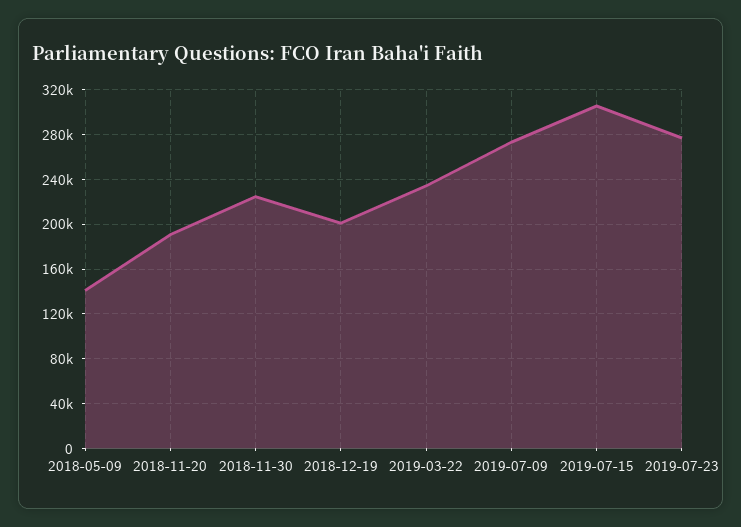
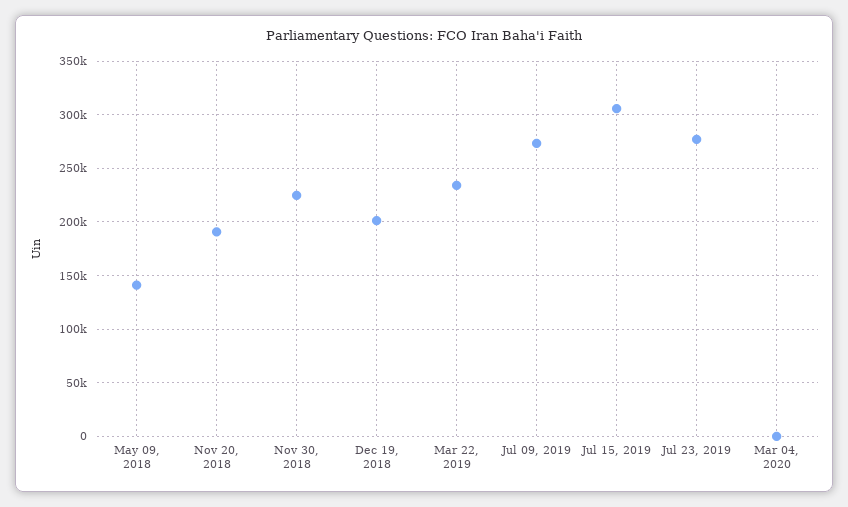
Mar 04, 2020: none -> 0

